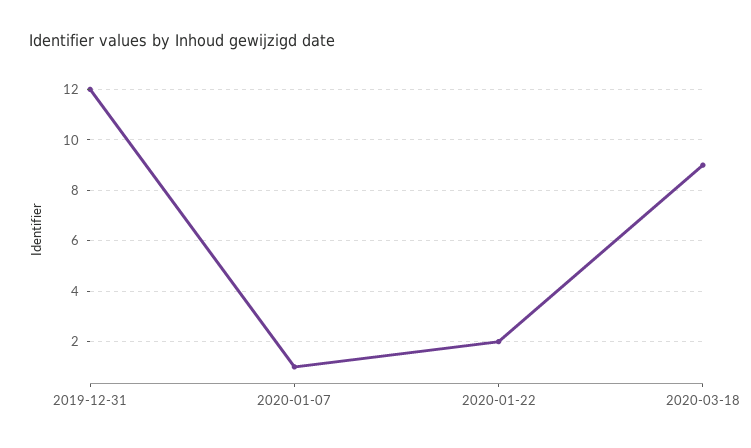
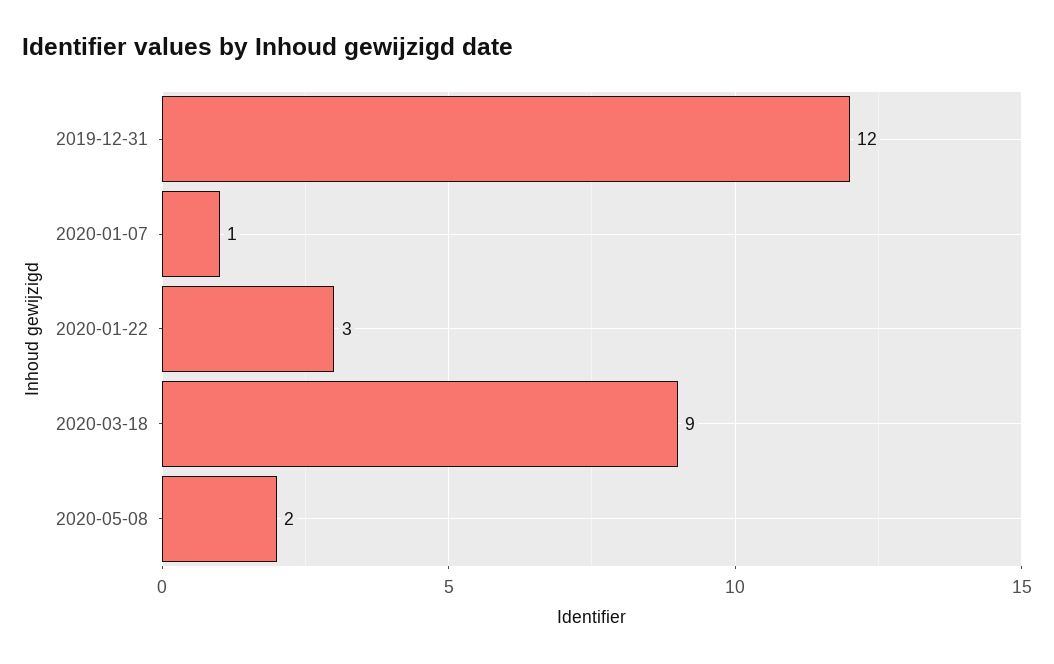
2020-01-22: 2 -> 3
2020-05-08: none -> 2

